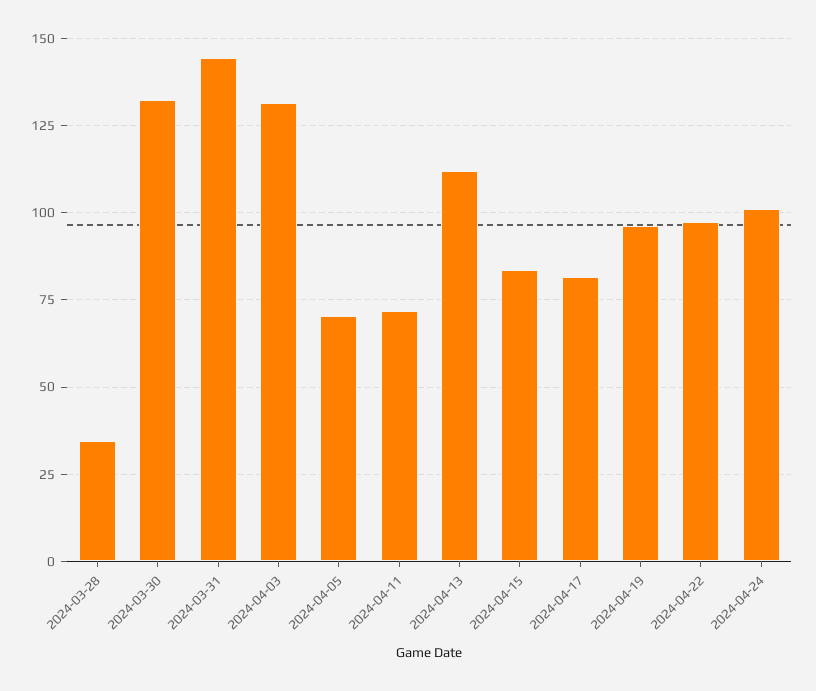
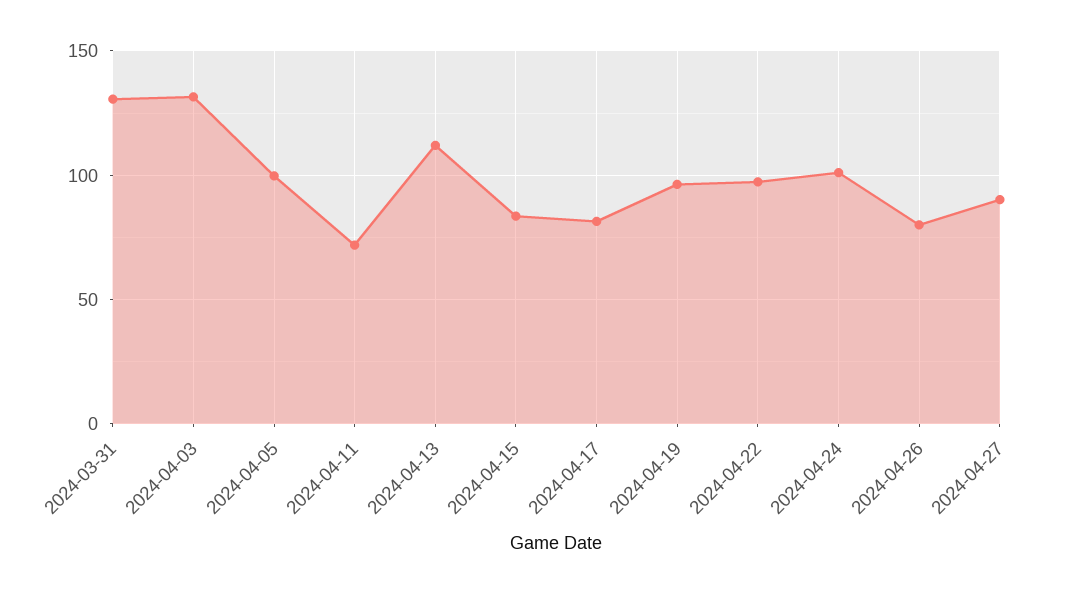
2024-03-28: 35 -> none
2024-03-30: 132.5 -> none
2024-03-31: 145 -> 130
2024-04-05: 70 -> 100
2024-04-26: none -> 80
2024-04-27: none -> 90

